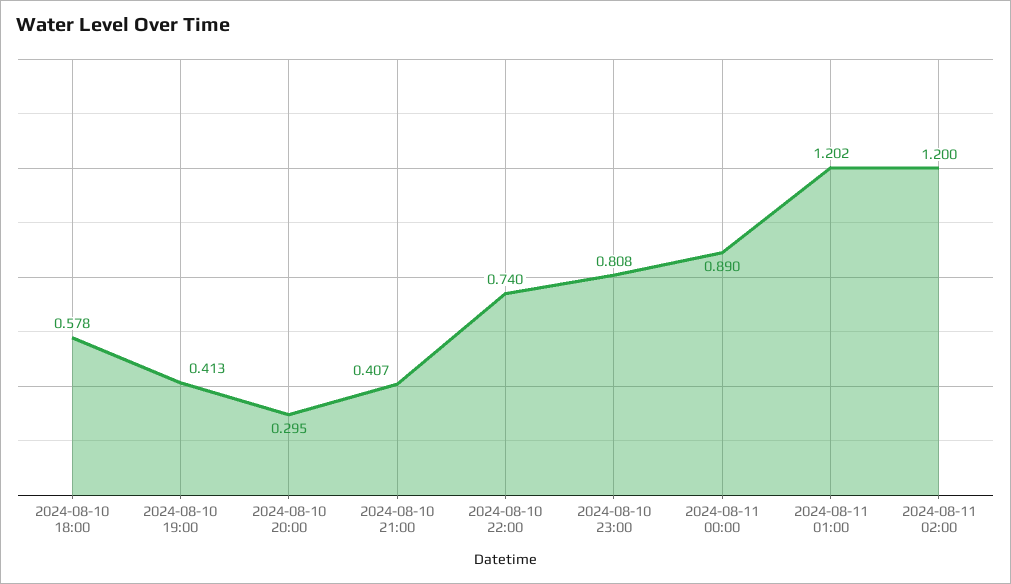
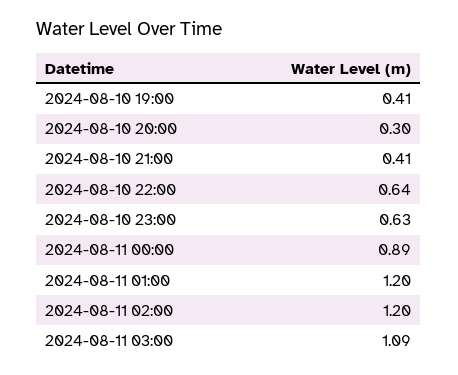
2024-08-10 18:00: 0.578 -> none
2024-08-10 22:00: 0.74 -> 0.64
2024-08-10 23:00: 0.808 -> 0.63
2024-08-11 03:00: none -> 1.09

